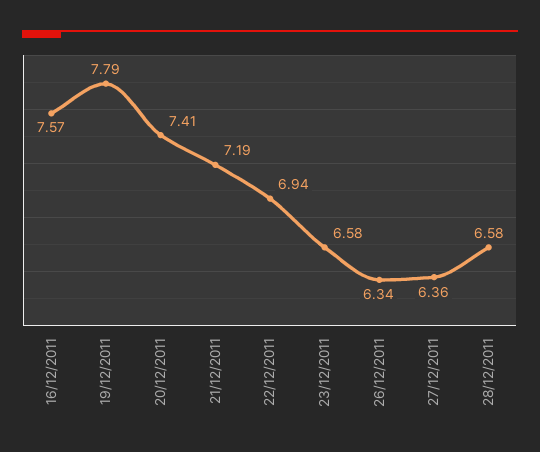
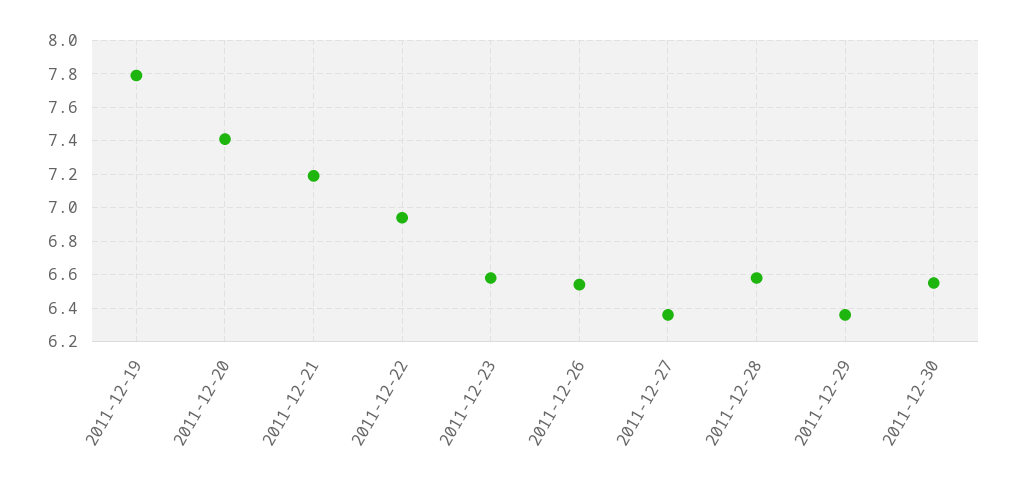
16/12/2011: 7.57 -> none
26/12/2011: 6.34 -> 6.55
2011-12-29: none -> 6.35
2011-12-30: none -> 6.55

